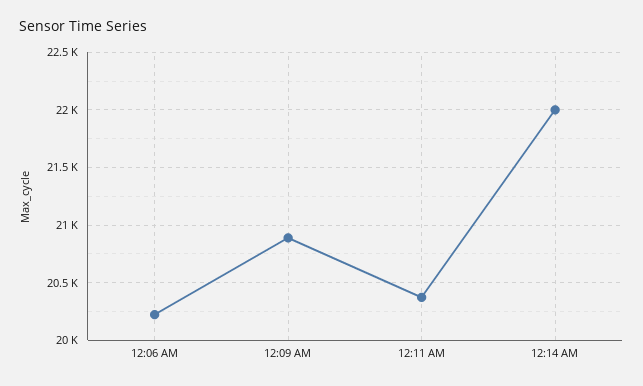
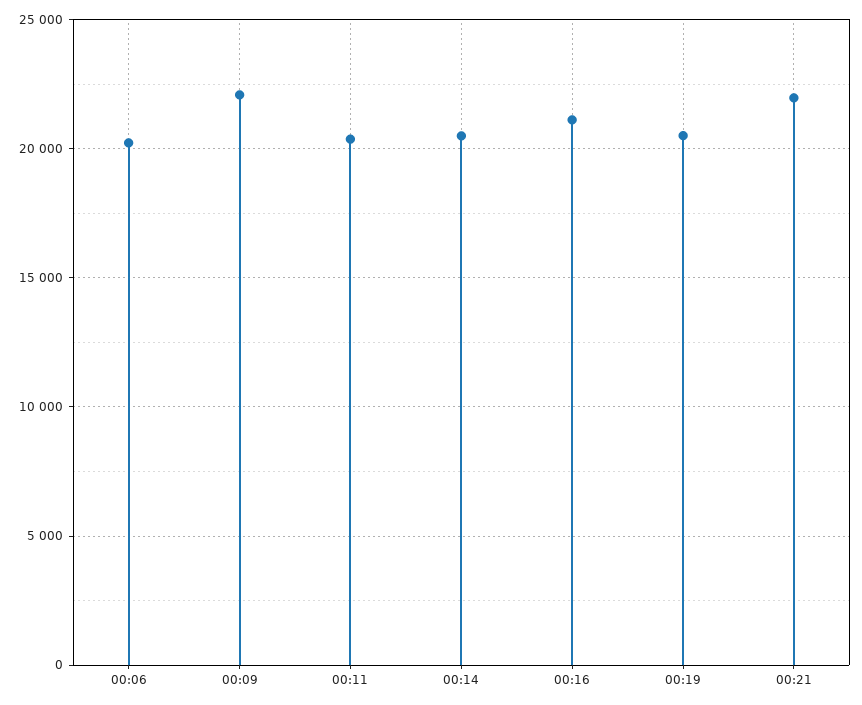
12:09 AM: 20900 -> 22000
12:14 AM: 22000 -> 20500
00:16: none -> 21000
00:19: none -> 20500
00:21: none -> 22000

